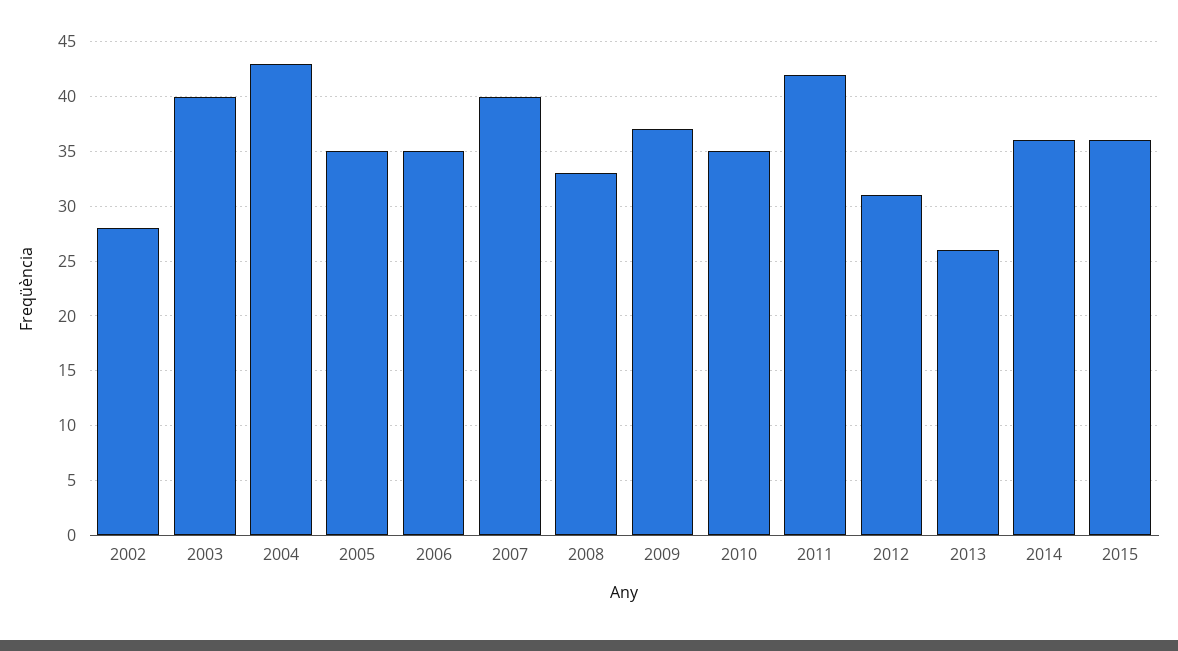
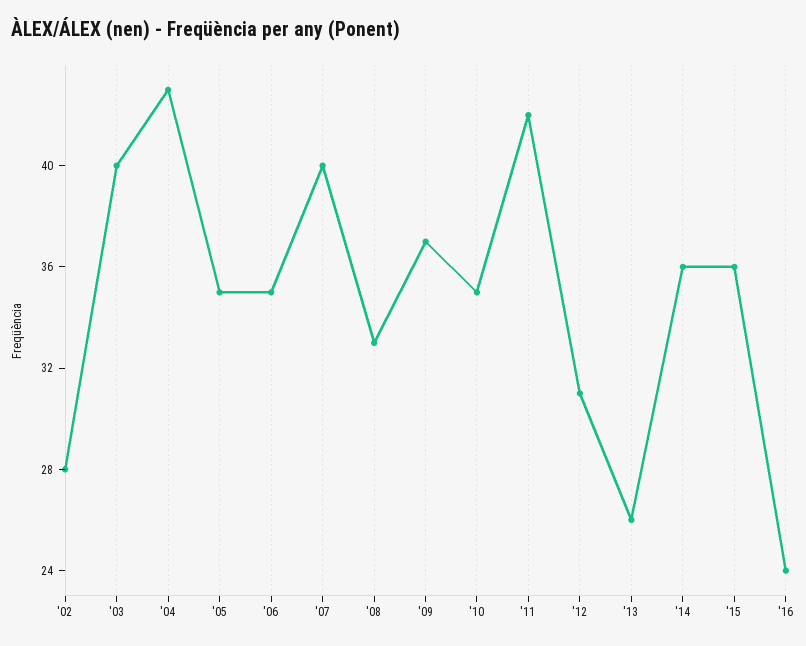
'16: none -> 24

